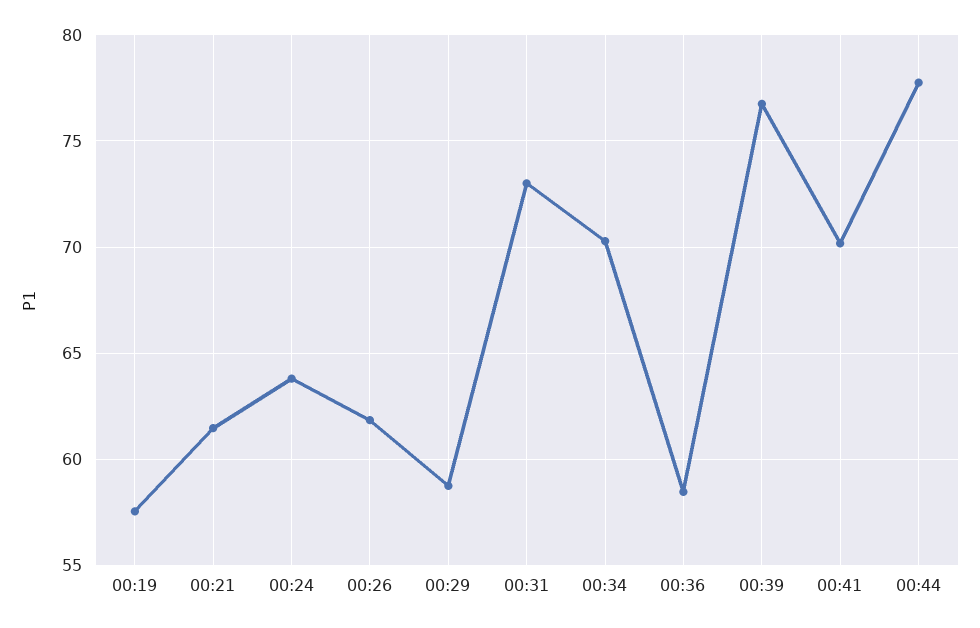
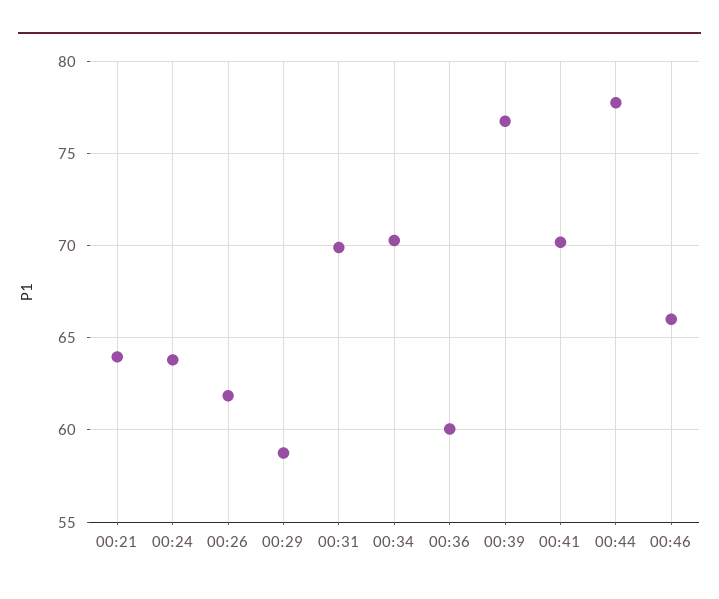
00:19: 57.5 -> none
00:21: 61.5 -> 64
00:31: 73 -> 70
00:36: 58.5 -> 60
00:46: none -> 66

